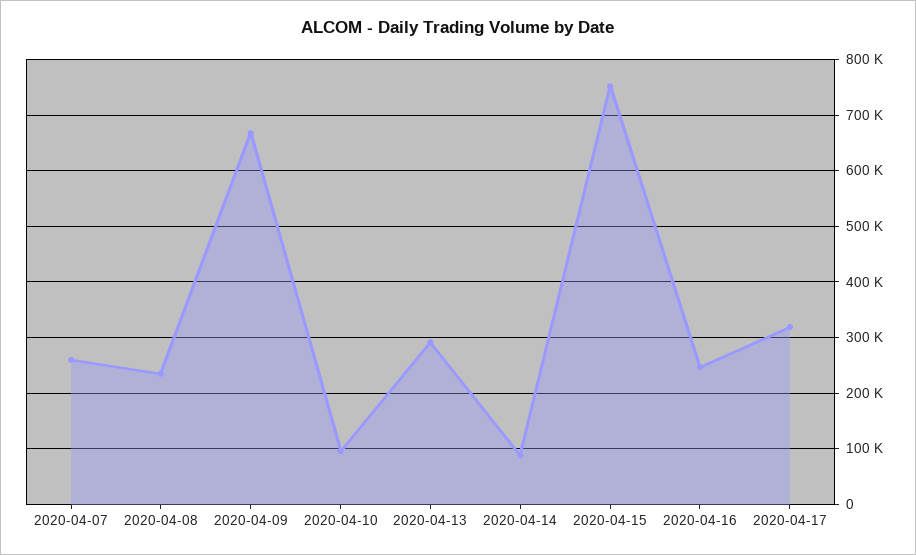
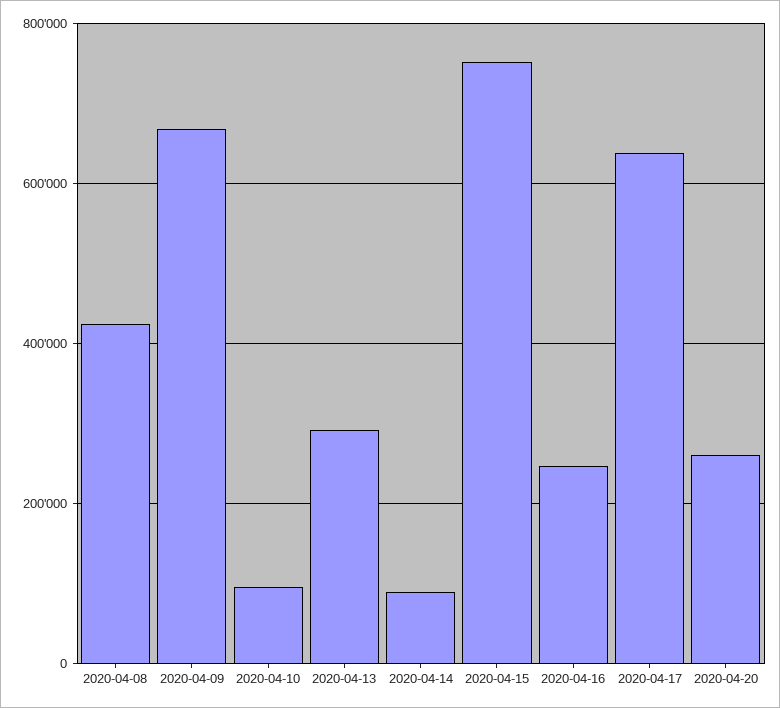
2020-04-07: 260000 -> none
2020-04-08: 240000 -> 420000
2020-04-17: 320000 -> 640000
2020-04-20: none -> 260000

